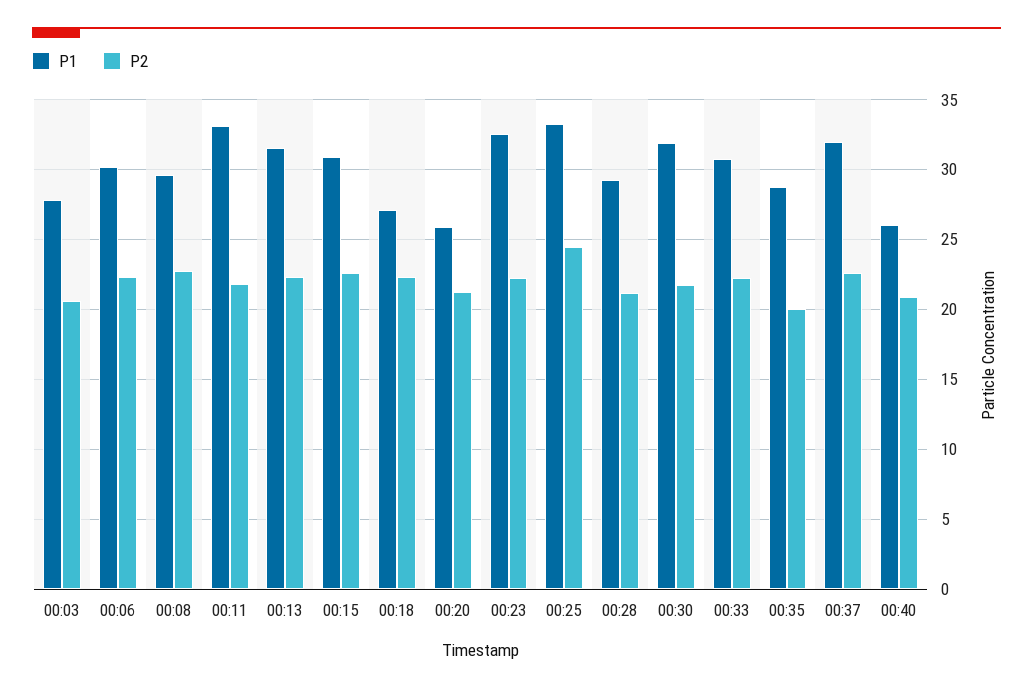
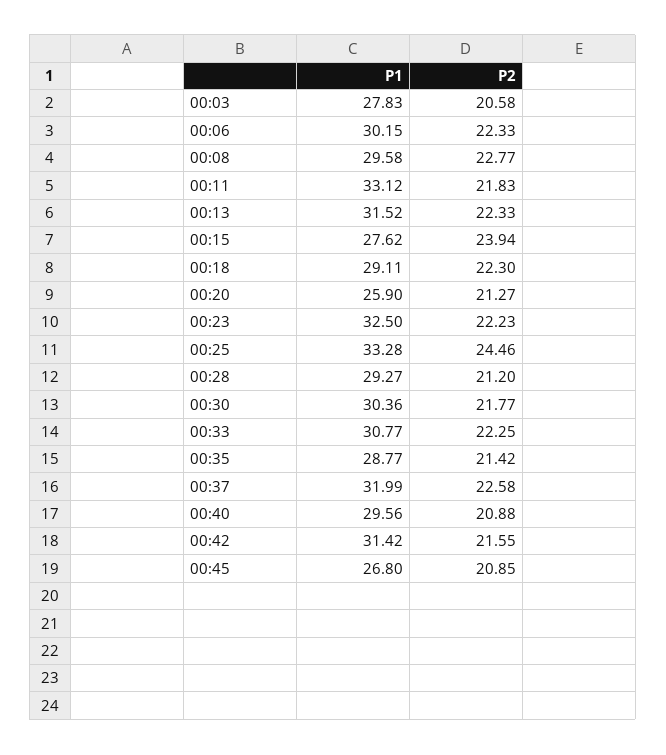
P1, 00:15: 31 -> 27.62
P2, 00:15: 22.5 -> 23.94
P1, 00:18: 27 -> 29.11
P1, 00:30: 32 -> 30.36
P2, 00:35: 20 -> 21.42
P1, 00:40: 26 -> 29.56
P1, 00:42: none -> 31.42
P2, 00:42: none -> 21.55
P1, 00:45: none -> 26.8
P2, 00:45: none -> 20.85

